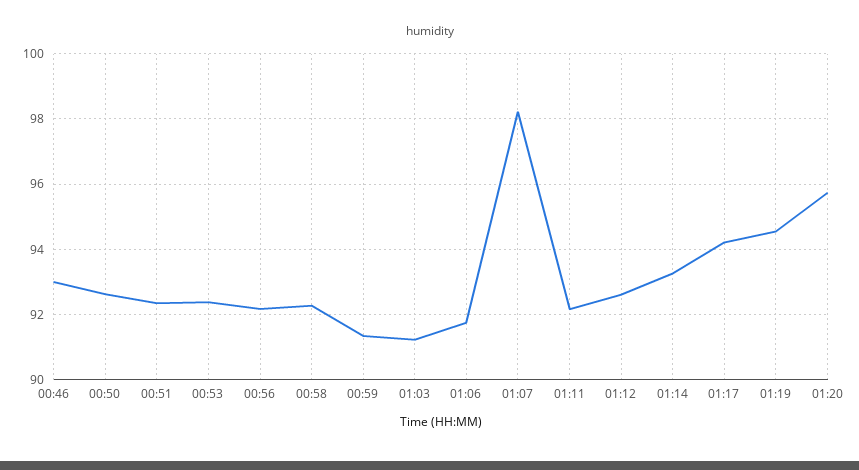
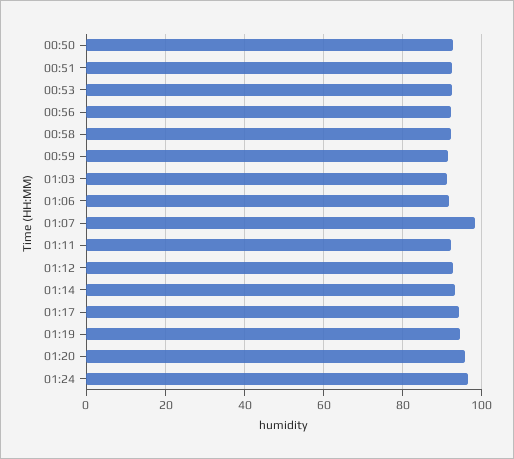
00:46: 93 -> none
01:24: none -> 96

